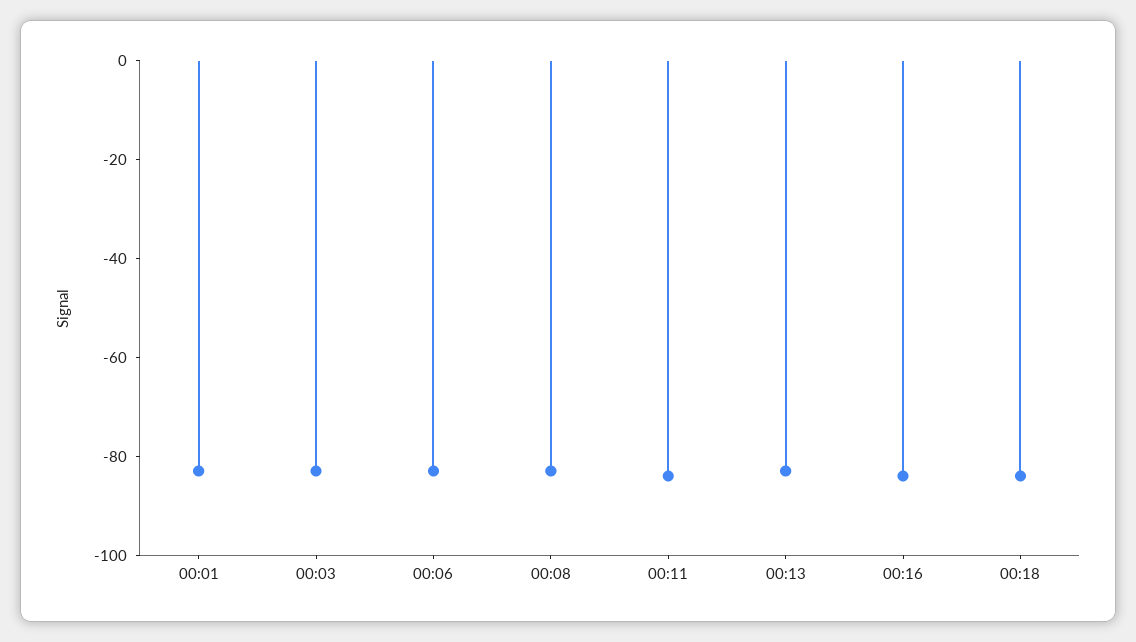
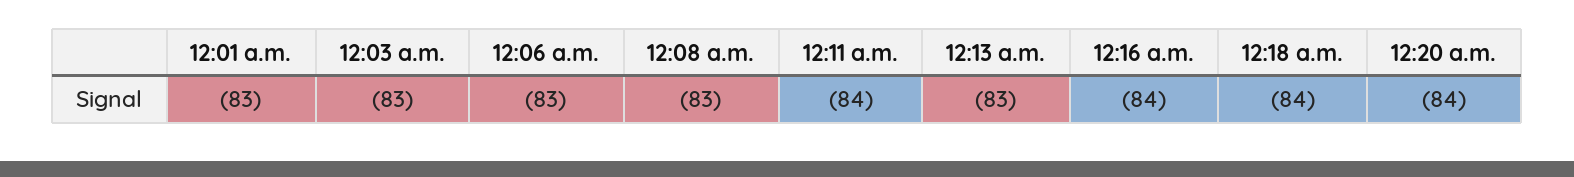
12:20 a.m.: none -> -84

